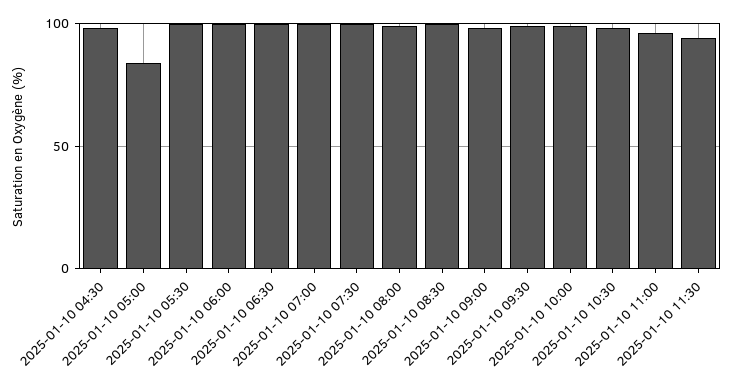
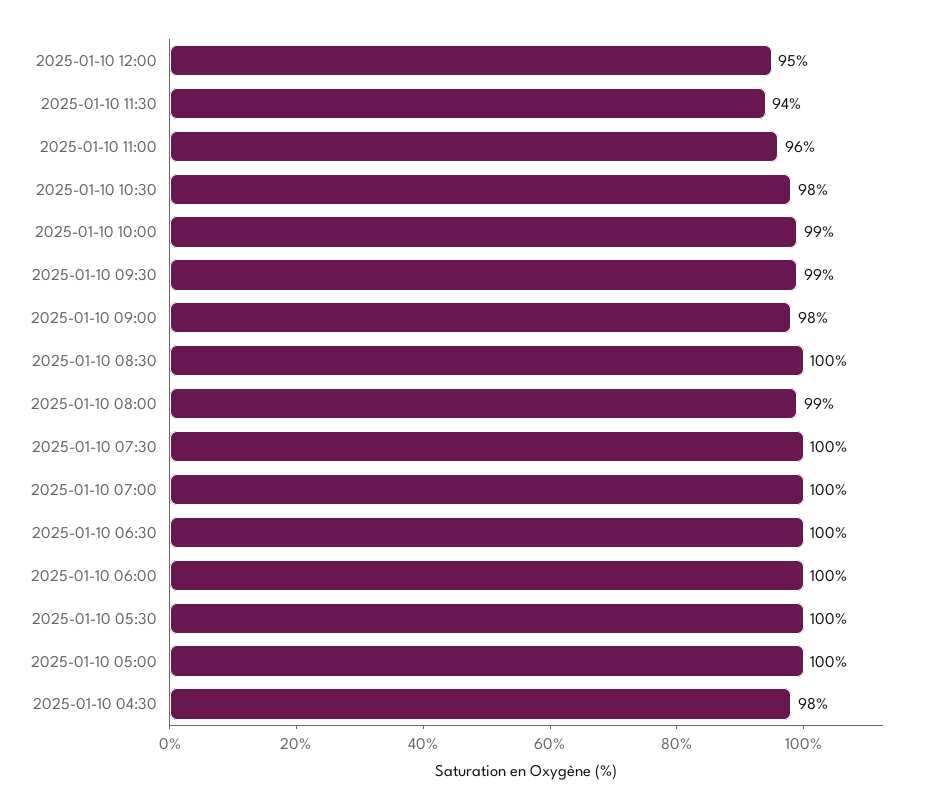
2025-01-10 05:00: 85 -> 100
2025-01-10 12:00: none -> 95

